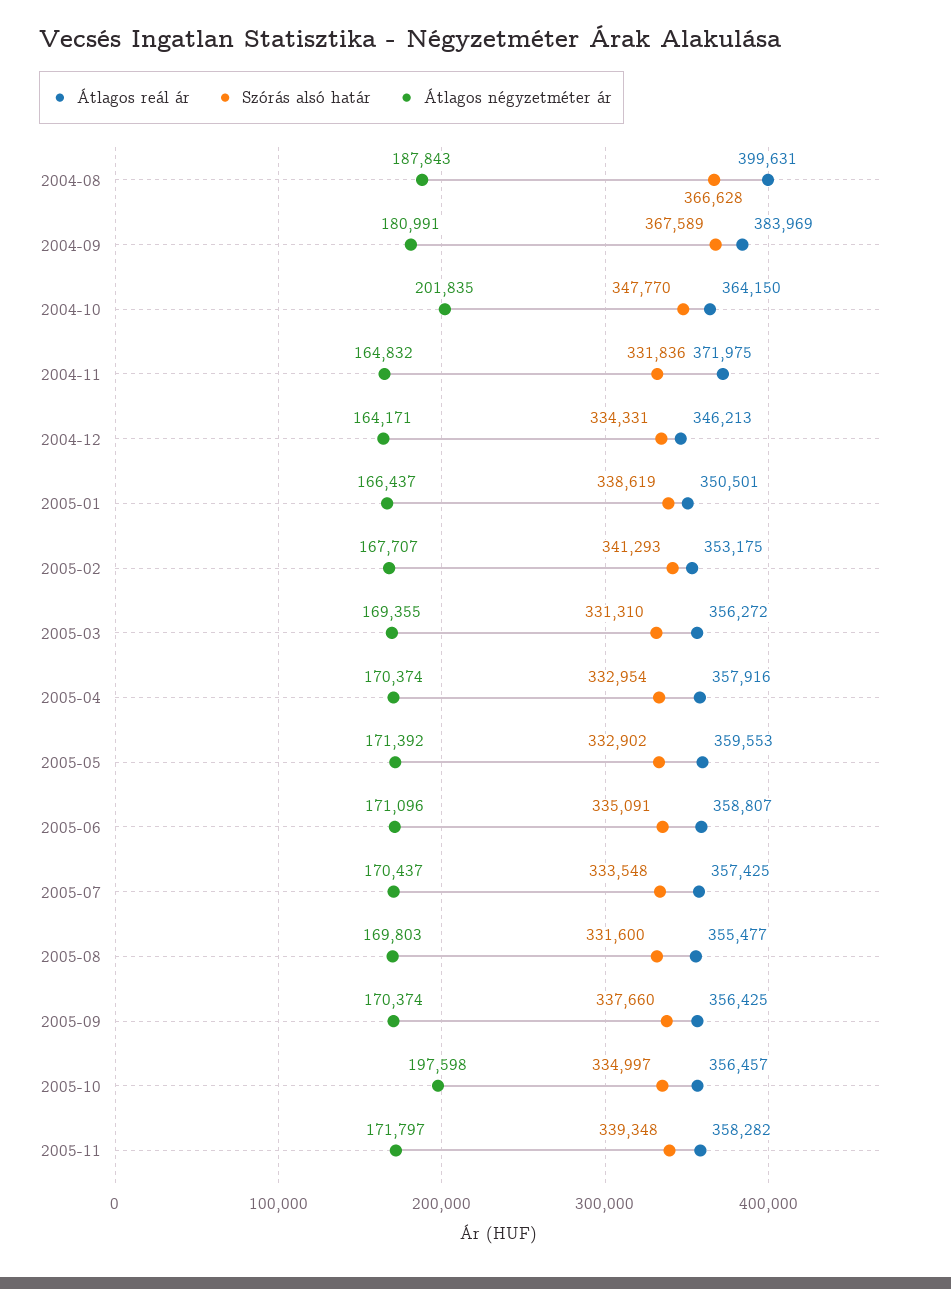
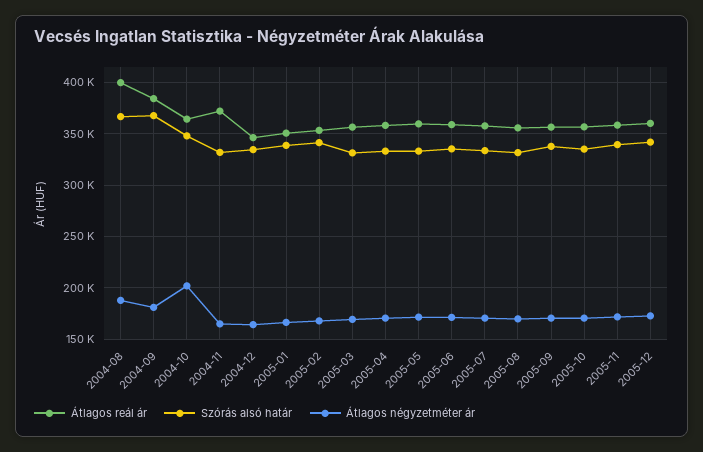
Átlagos négyzetméter ár, 2005-10: 197598 -> 170000
Átlagos reál ár, 2005-12: none -> 360000
Szórás alsó határ, 2005-12: none -> 340000
Átlagos négyzetméter ár, 2005-12: none -> 170000

